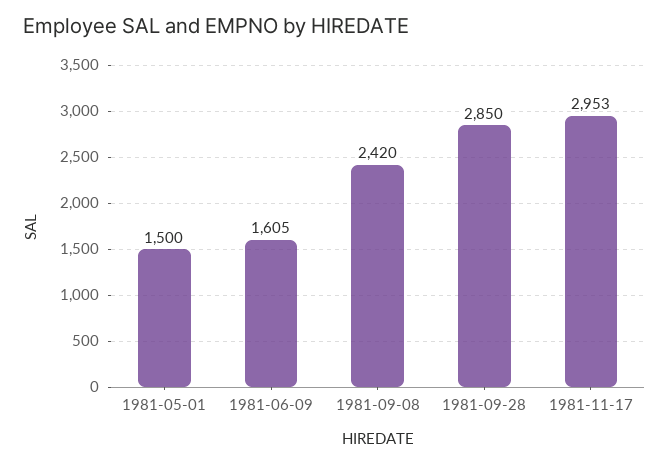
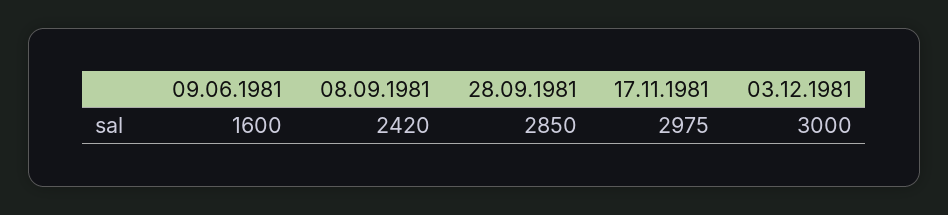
1981-05-01: 1500 -> none
1981-06-09: 1605 -> 1600
1981-11-17: 2953 -> 2975
03.12.1981: none -> 3000

